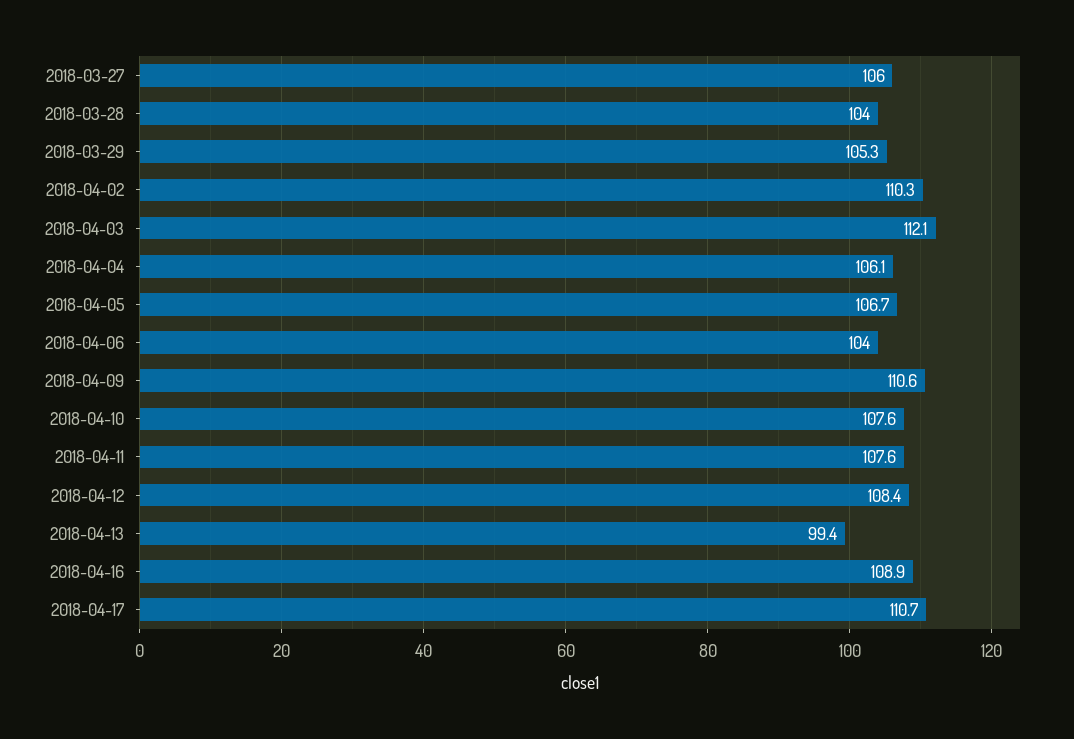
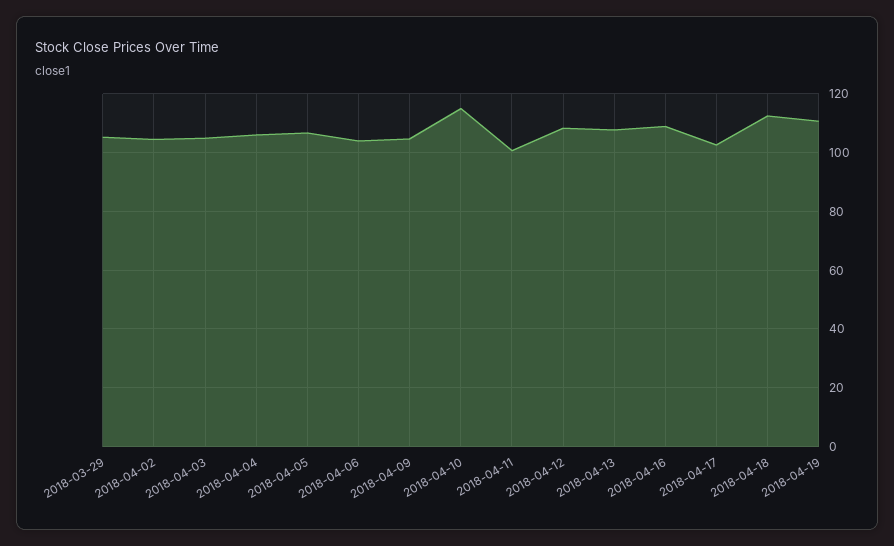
2018-03-27: 106 -> none
2018-03-28: 104 -> none
2018-04-02: 110.3 -> 105
2018-04-03: 112.1 -> 105
2018-04-09: 110.6 -> 105
2018-04-10: 107.6 -> 115
2018-04-11: 107.6 -> 100
2018-04-13: 99.4 -> 107.5
2018-04-17: 110.7 -> 102.5
2018-04-18: none -> 112.5
2018-04-19: none -> 110

